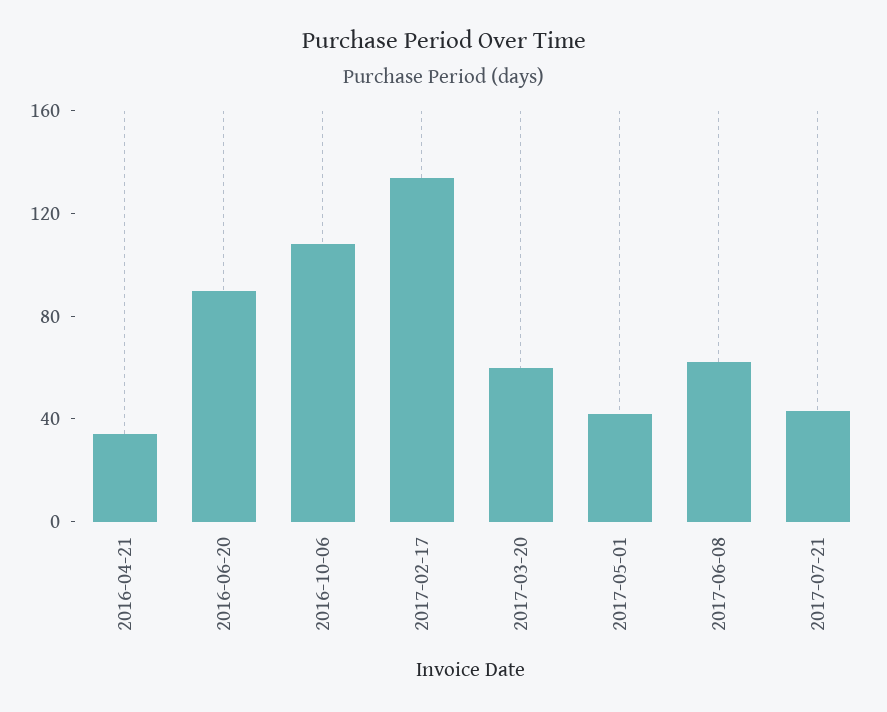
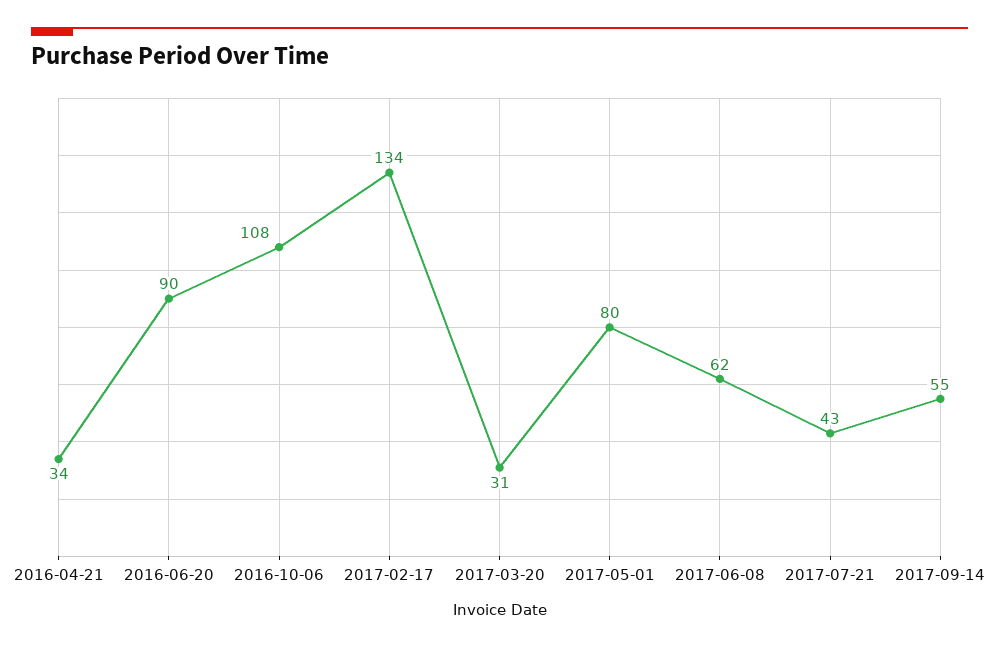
2017-03-20: 60 -> 31
2017-05-01: 40 -> 80
2017-09-14: none -> 55

